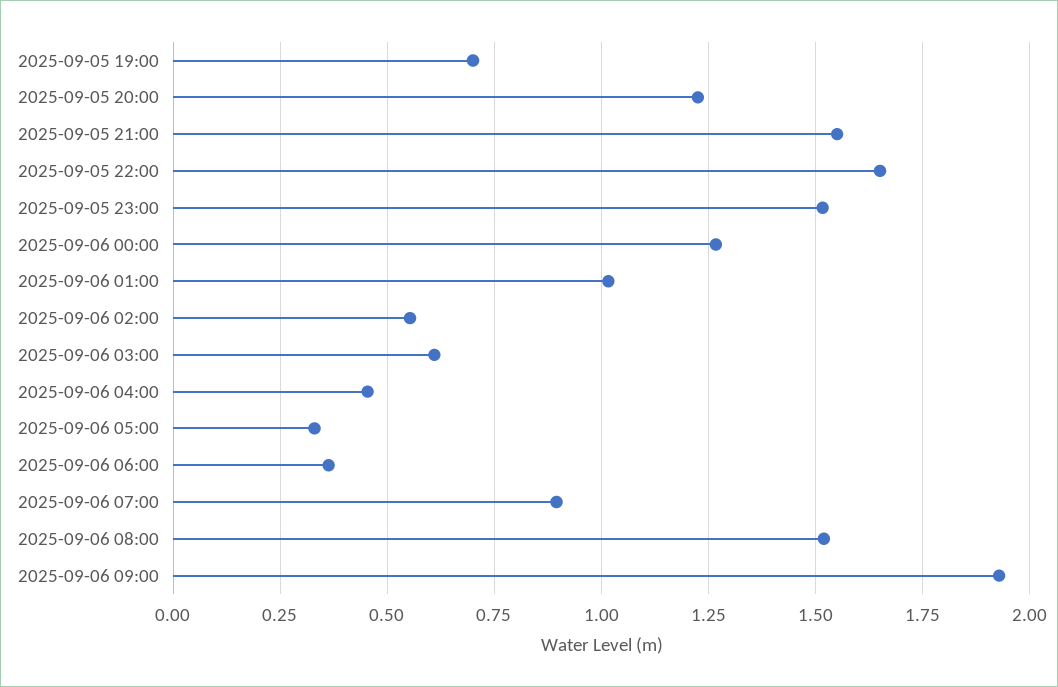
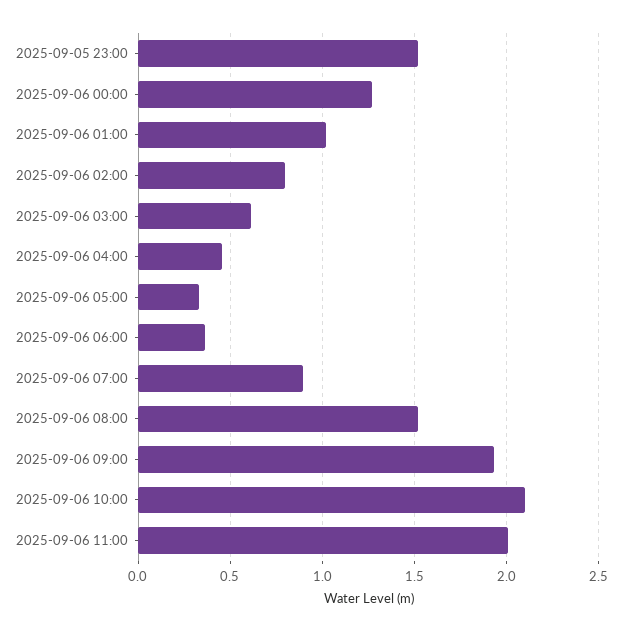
2025-09-05 19:00: 0.7 -> none
2025-09-05 20:00: 1.225 -> none
2025-09-05 21:00: 1.55 -> none
2025-09-05 22:00: 1.65 -> none
2025-09-06 02:00: 0.55 -> 0.8
2025-09-06 10:00: none -> 2.1
2025-09-06 11:00: none -> 2

